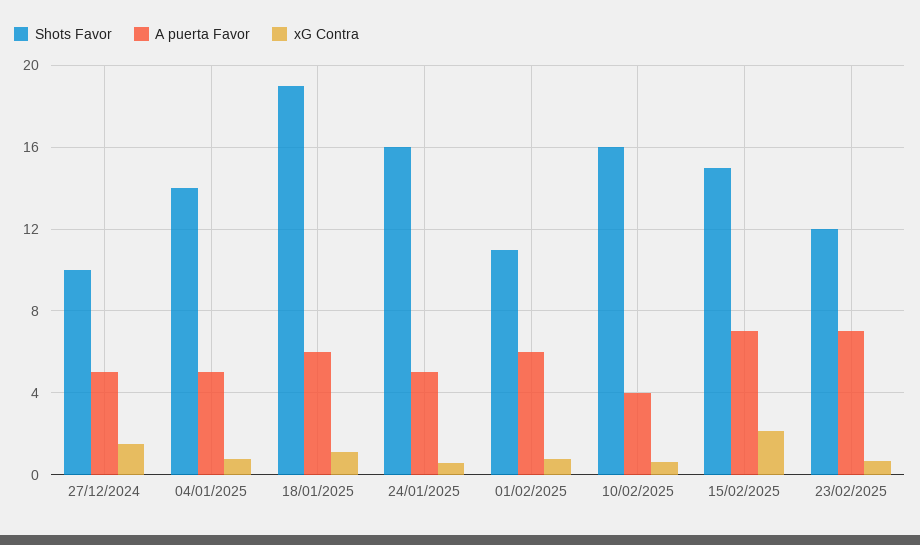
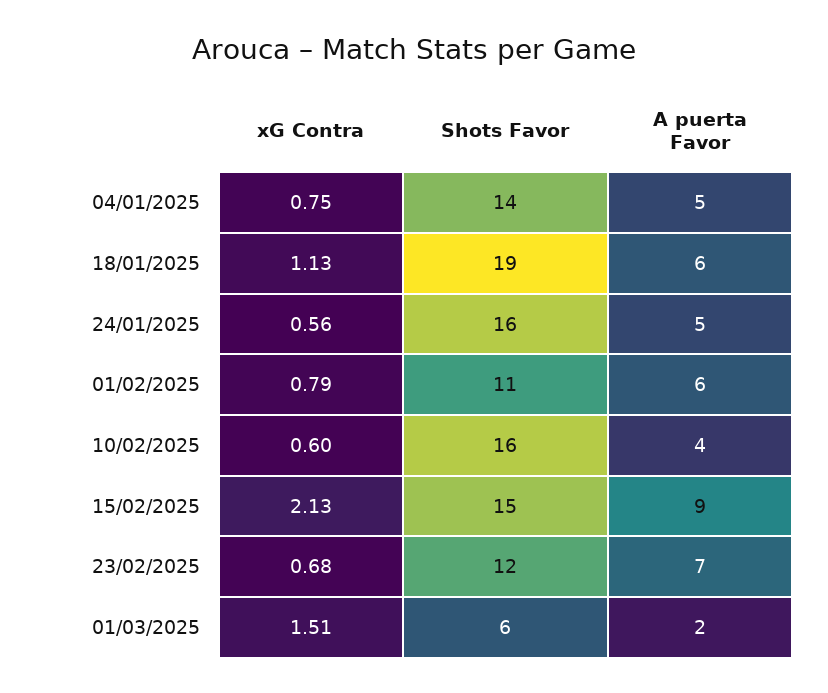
Shots Favor, 27/12/2024: 10 -> none
A puerta Favor, 27/12/2024: 5 -> none
xG Contra, 27/12/2024: 1.5 -> none
A puerta Favor, 15/02/2025: 7 -> 9
xG Contra, 01/03/2025: none -> 1.51
Shots Favor, 01/03/2025: none -> 6
A puerta Favor, 01/03/2025: none -> 2

